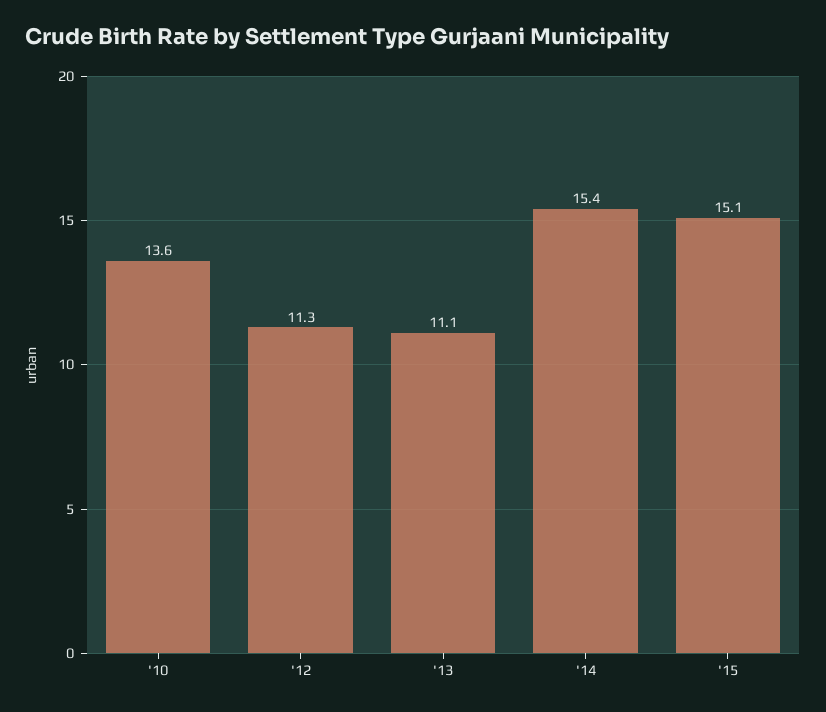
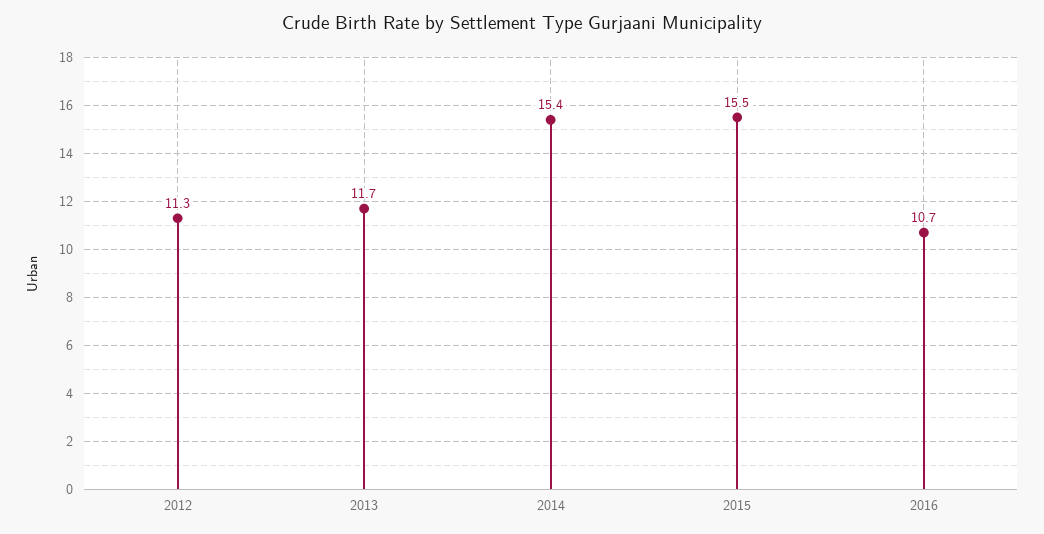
'10: 13.6 -> none
'13: 11.1 -> 11.7
'15: 15.1 -> 15.5
2016: none -> 10.7

